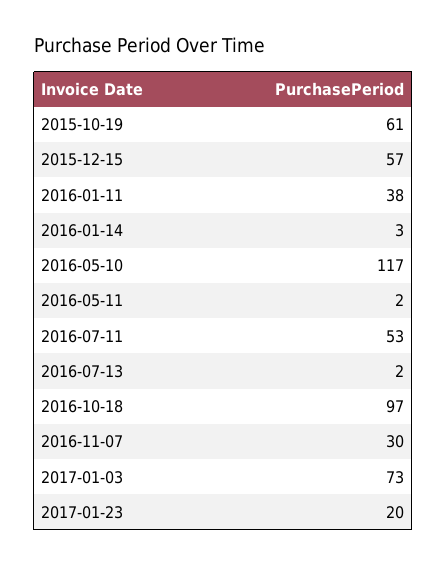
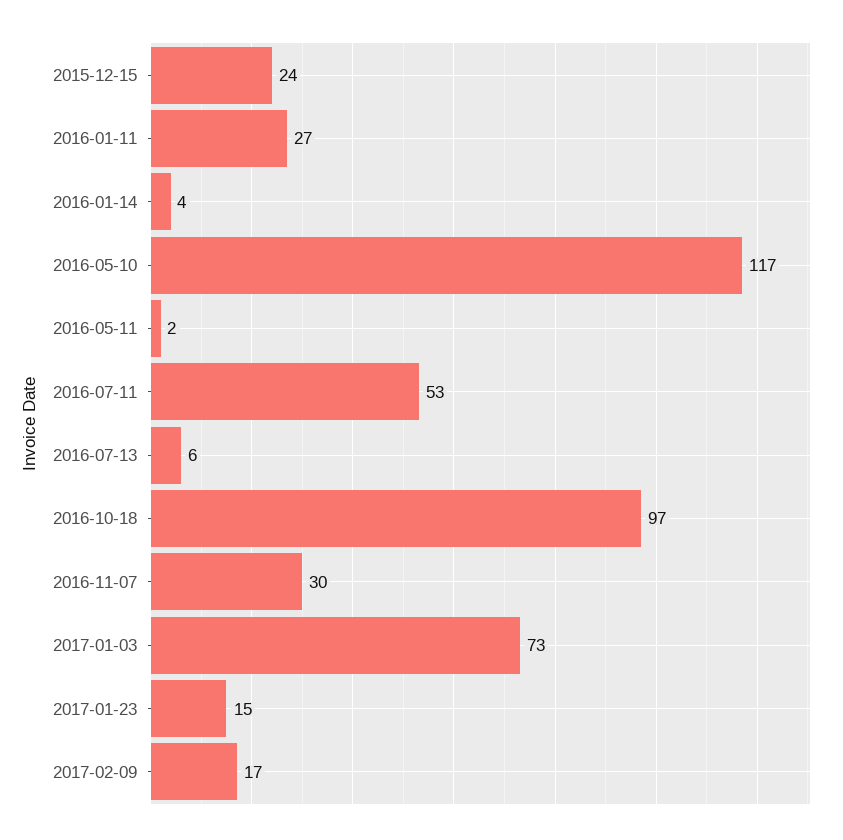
2015-10-19: 61 -> none
2015-12-15: 57 -> 24
2016-01-11: 38 -> 27
2016-01-14: 3 -> 4
2016-07-13: 2 -> 6
2017-01-23: 20 -> 15
2017-02-09: none -> 17

